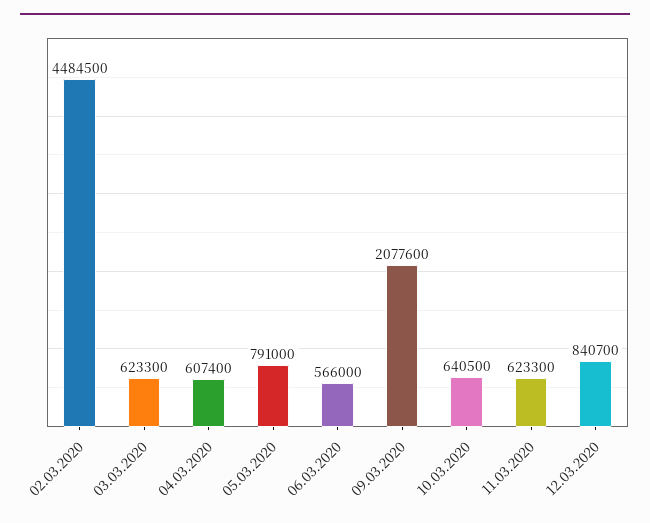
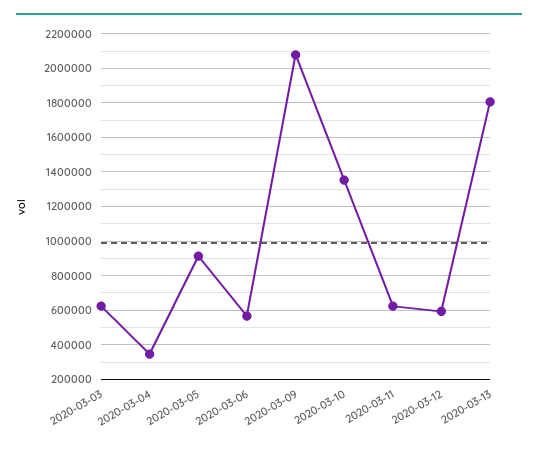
02.03.2020: 4484500 -> none
04.03.2020: 607400 -> 350000
05.03.2020: 791000 -> 900000
10.03.2020: 640500 -> 1350000
12.03.2020: 840700 -> 600000
2020-03-13: none -> 1800000

